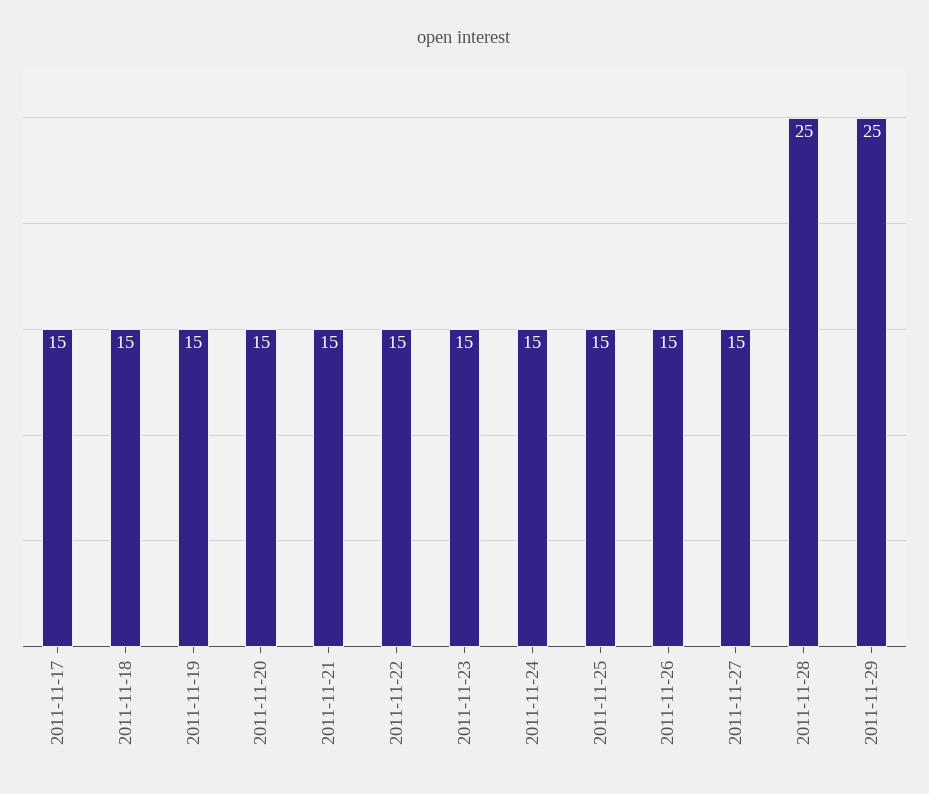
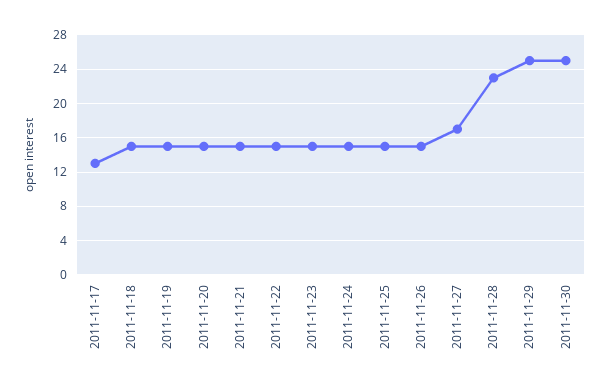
2011-11-17: 15 -> 13
2011-11-27: 15 -> 17
2011-11-28: 25 -> 23
2011-11-30: none -> 25

